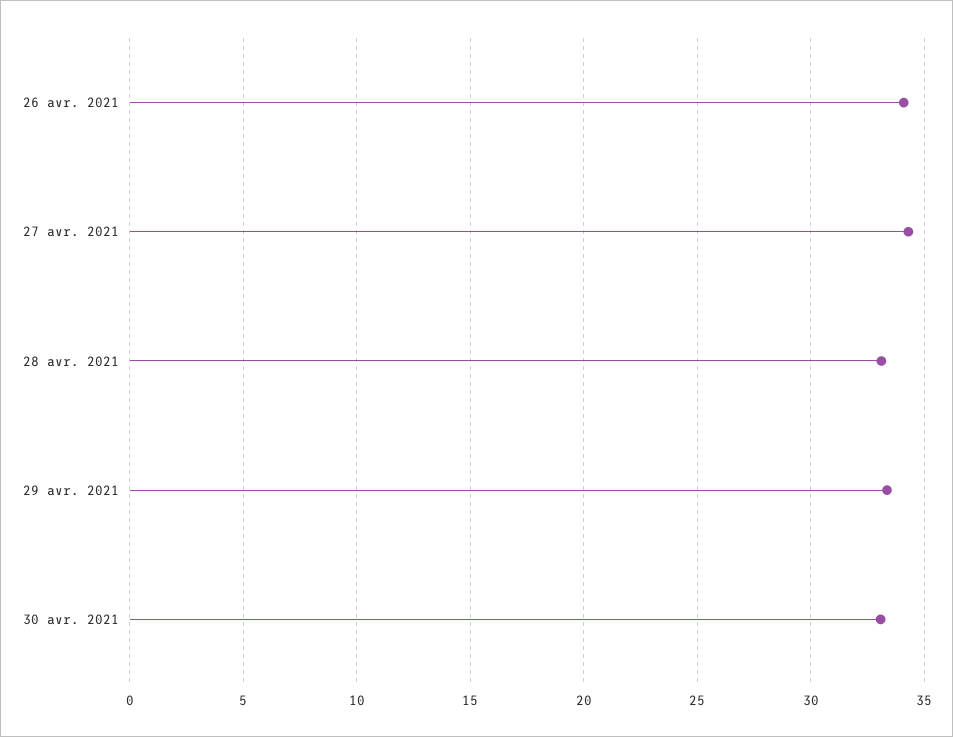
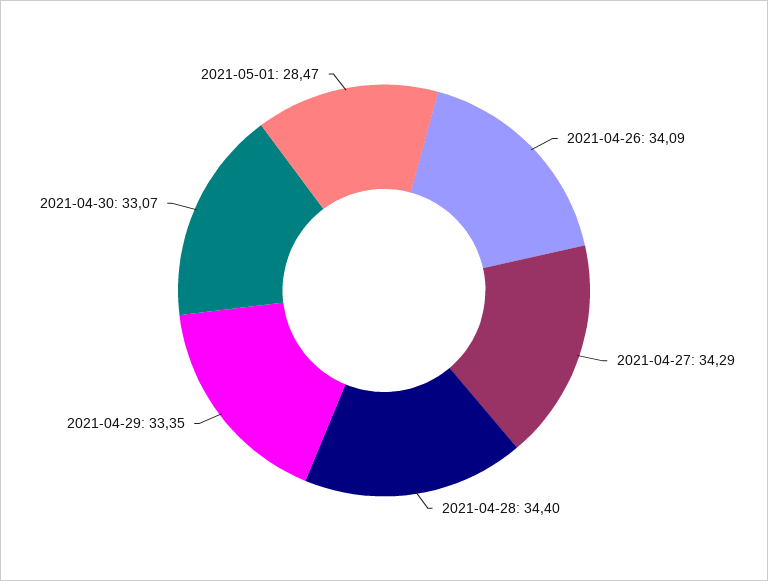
28 avr. 2021: 33 -> 34.4
2021-05-01: none -> 28.47

